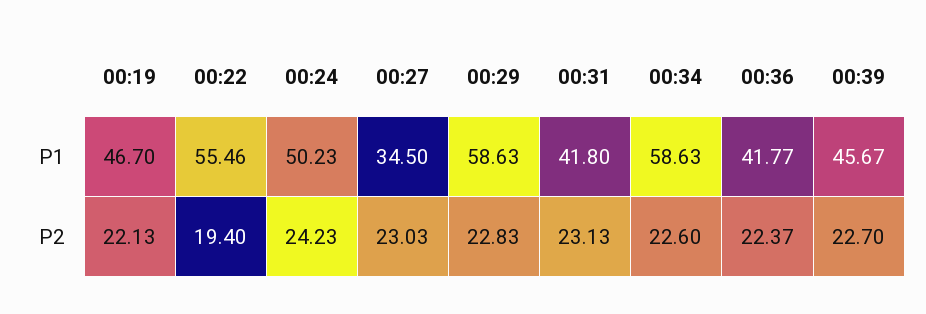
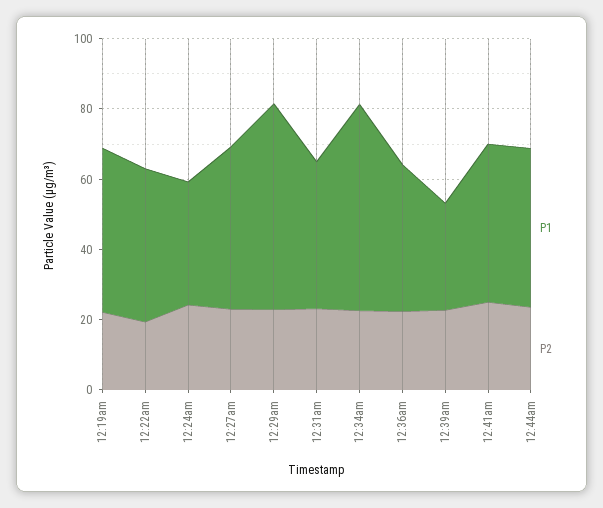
P1, 00:22: 55.46 -> 45
P1, 00:24: 50.23 -> 35
P1, 00:27: 34.5 -> 45
P1, 00:39: 45.67 -> 30
P1, 12:41am: none -> 45
P2, 12:41am: none -> 25
P1, 12:44am: none -> 45
P2, 12:44am: none -> 25

